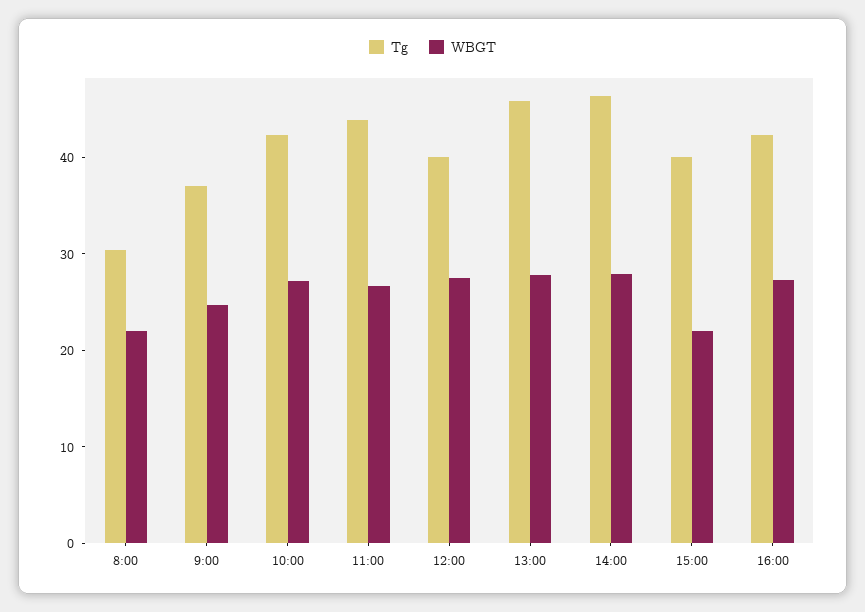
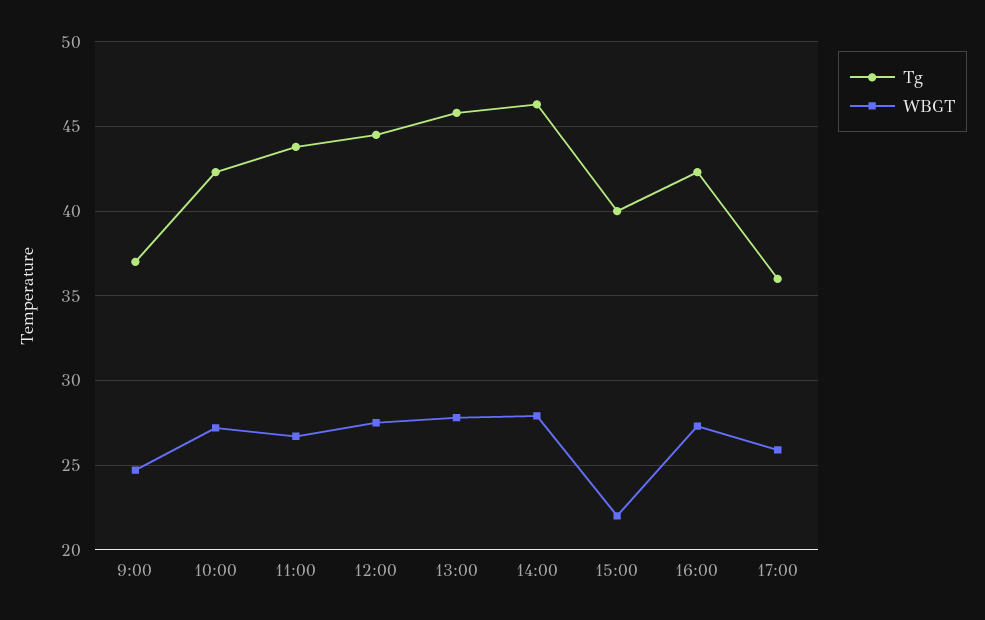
Tg, 8:00: 30 -> none
WBGT, 8:00: 22 -> none
Tg, 12:00: 40 -> 44.5
Tg, 17:00: none -> 36
WBGT, 17:00: none -> 26

